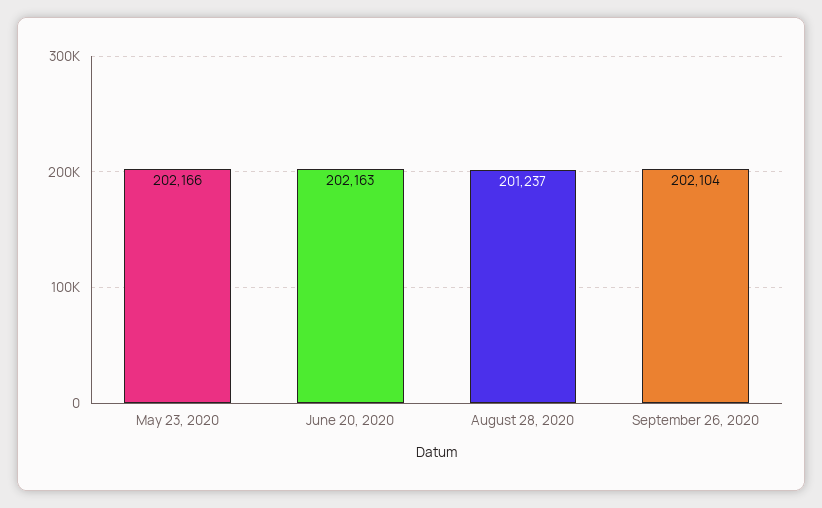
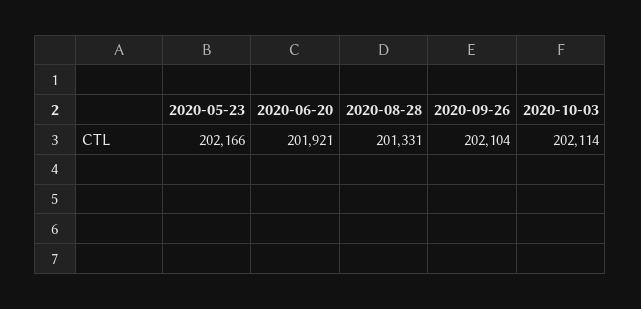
June 20, 2020: 202163 -> 201921
August 28, 2020: 201237 -> 201331
2020-10-03: none -> 202114

